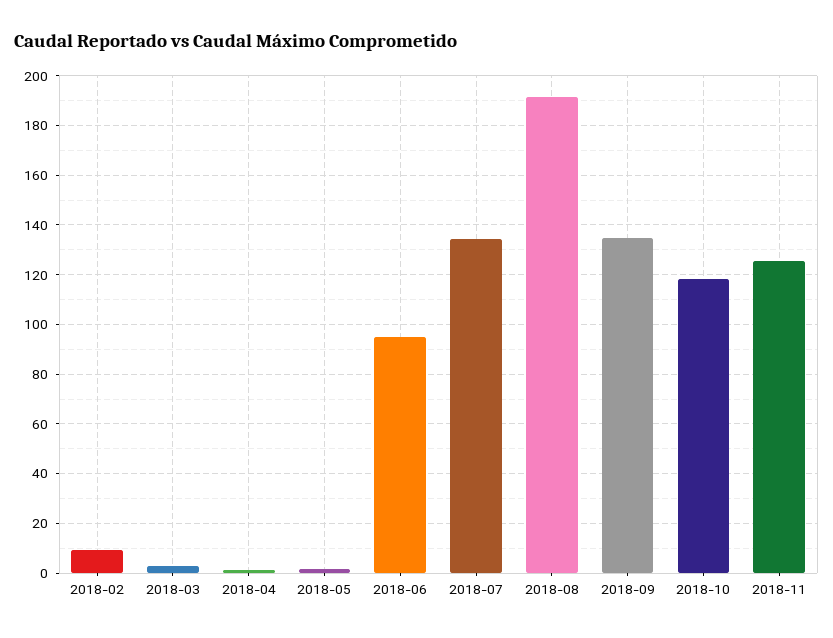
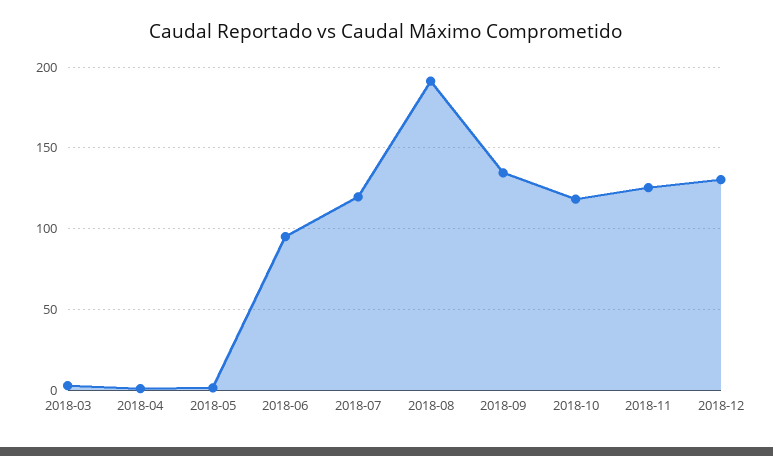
2018-02: 10 -> none
2018-07: 135 -> 120
2018-12: none -> 130

